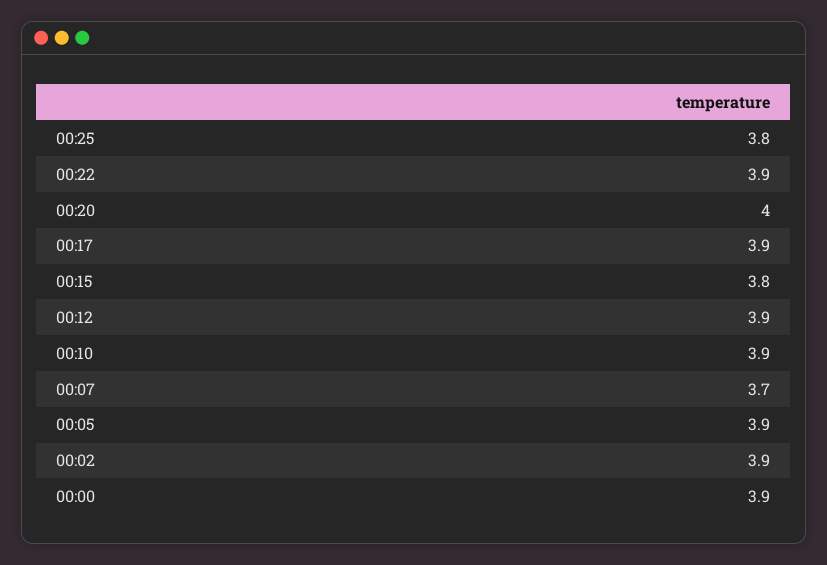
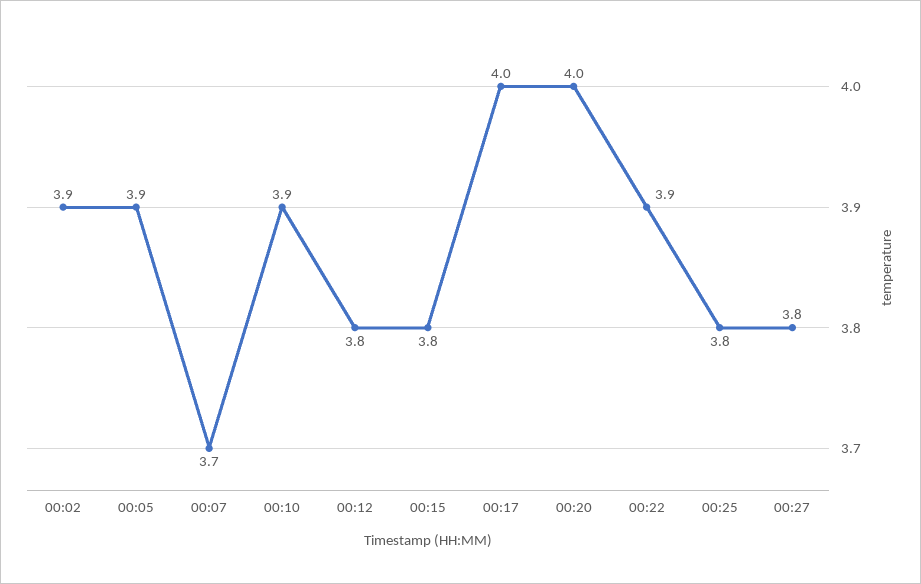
00:17: 3.9 -> 4
00:12: 3.9 -> 3.8
00:00: 3.9 -> none
00:27: none -> 3.8

